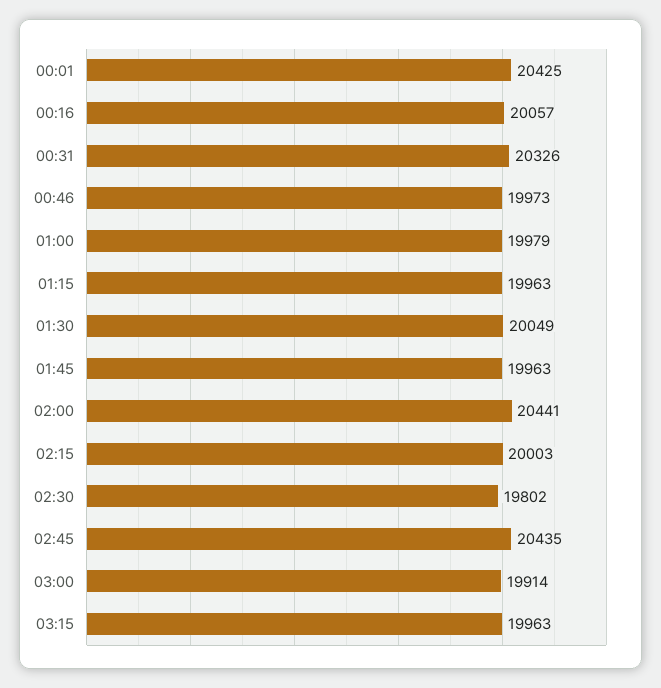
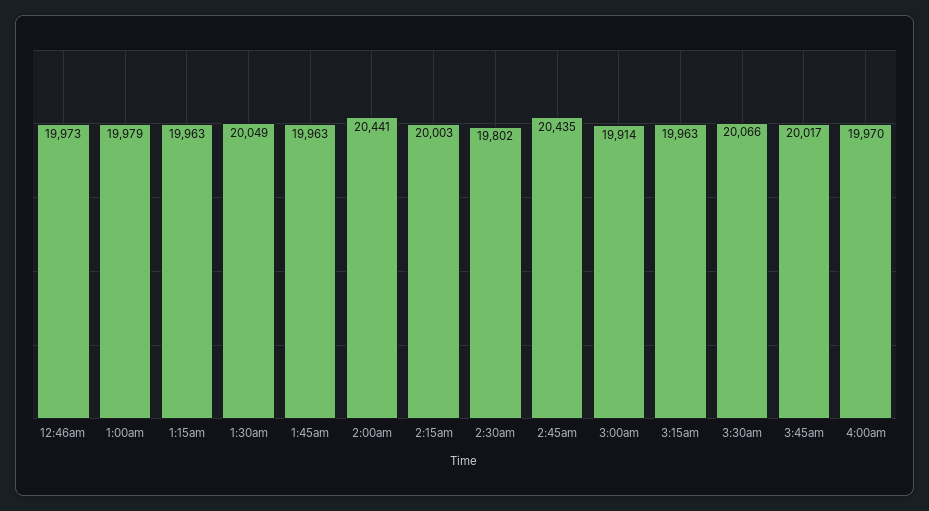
00:01: 20425 -> none
00:16: 20057 -> none
00:31: 20326 -> none
3:30am: none -> 20066
3:45am: none -> 20017
4:00am: none -> 19970

